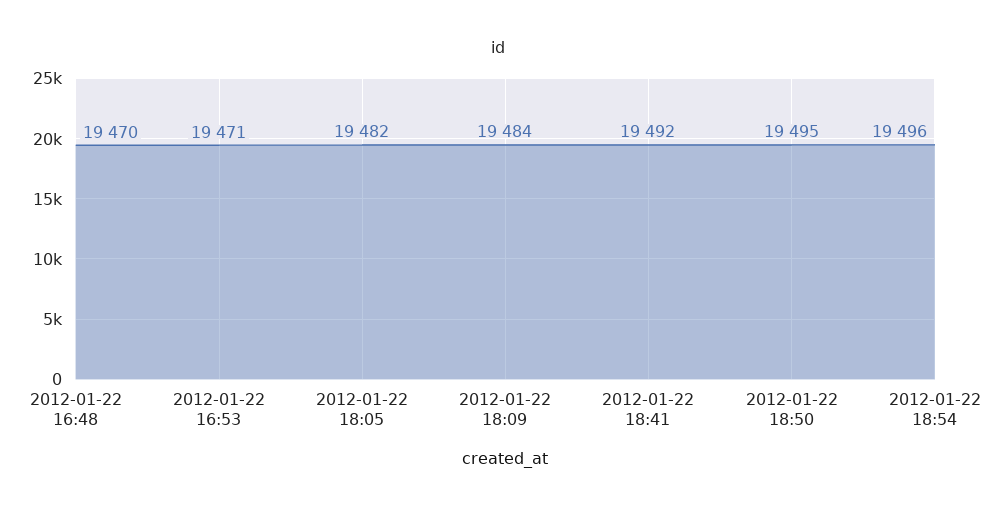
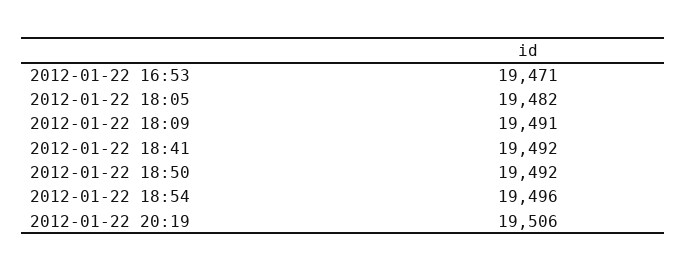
2012-01-22 16:48: 19470 -> none
2012-01-22 18:09: 19484 -> 19491
2012-01-22 18:50: 19495 -> 19492
2012-01-22 20:19: none -> 19506

